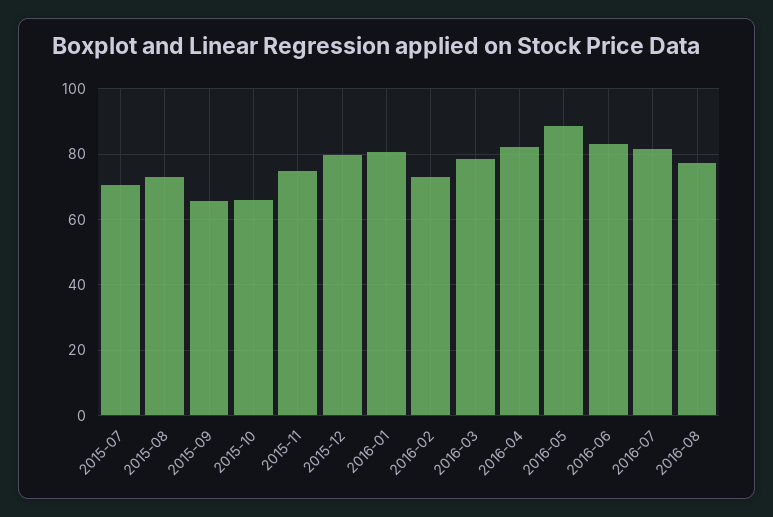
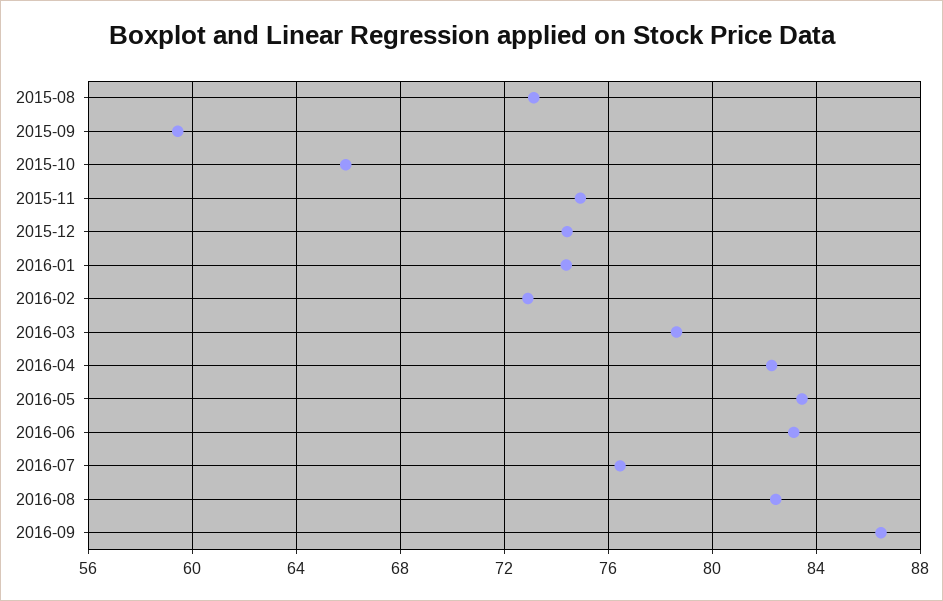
2015-07: 70 -> none
2015-09: 66 -> 59.5
2015-12: 80 -> 74.5
2016-01: 80 -> 74.5
2016-05: 88 -> 83.5
2016-07: 82 -> 76.5
2016-08: 78 -> 82.5
2016-09: none -> 86.5

